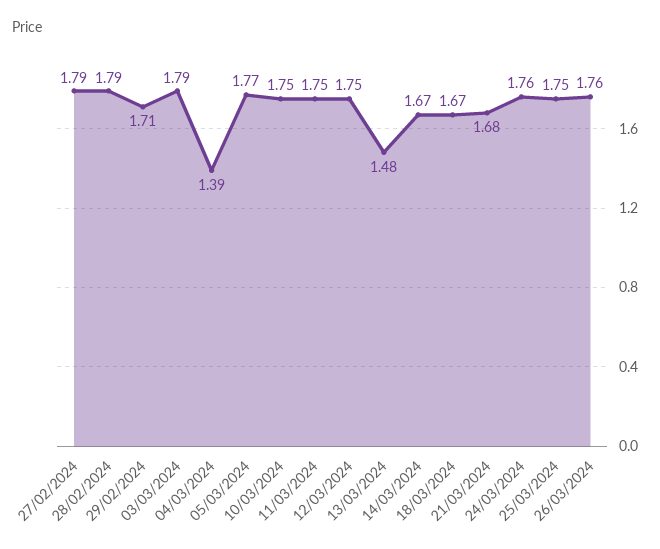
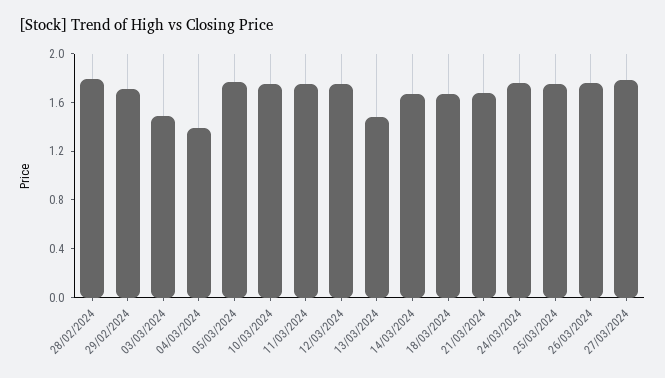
27/02/2024: 1.79 -> none
03/03/2024: 1.79 -> 1.5
27/03/2024: none -> 1.8

